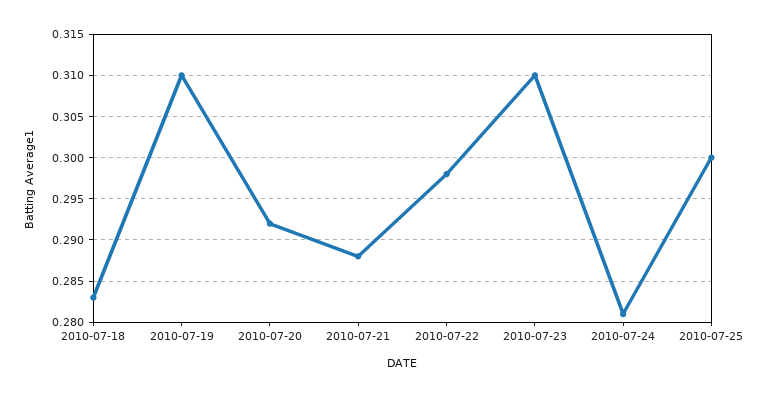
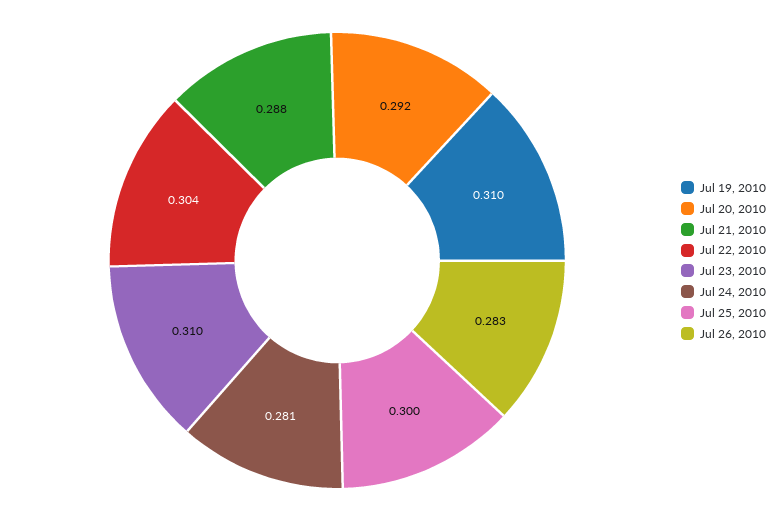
2010-07-18: 0.283 -> none
2010-07-22: 0.298 -> 0.304
Jul 26, 2010: none -> 0.283

